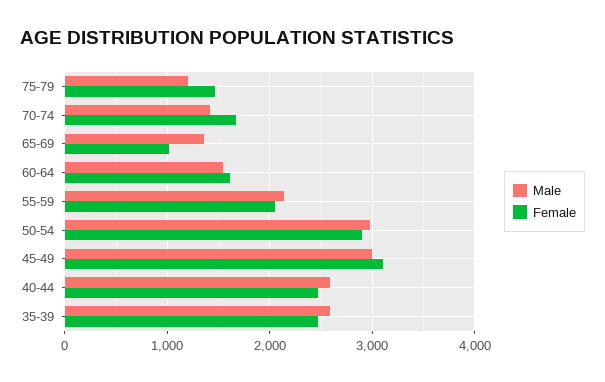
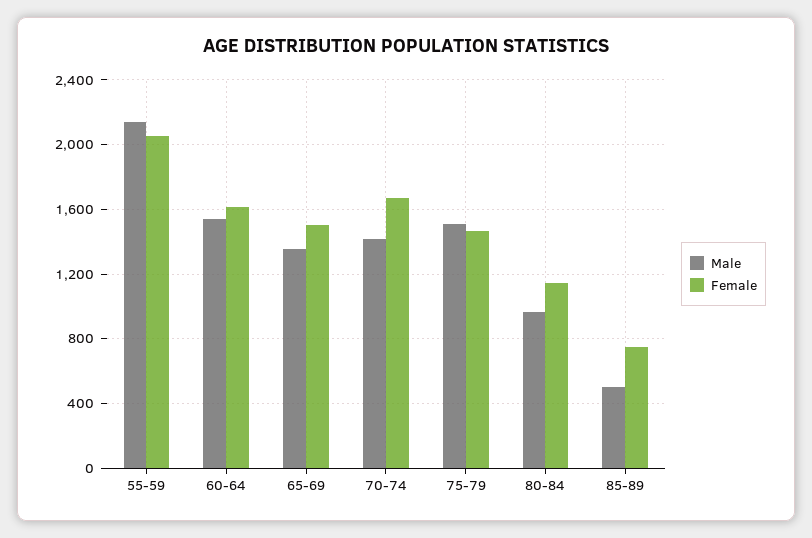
Male, 75-79: 1200 -> 1500
Female, 65-69: 1000 -> 1500
Male, 50-54: 3000 -> none
Female, 50-54: 2900 -> none
Male, 45-49: 3000 -> none
Female, 45-49: 3100 -> none
Male, 40-44: 2600 -> none
Female, 40-44: 2500 -> none
Male, 35-39: 2600 -> none
Female, 35-39: 2500 -> none
Male, 80-84: none -> 950
Female, 80-84: none -> 1150
Male, 85-89: none -> 500
Female, 85-89: none -> 750

